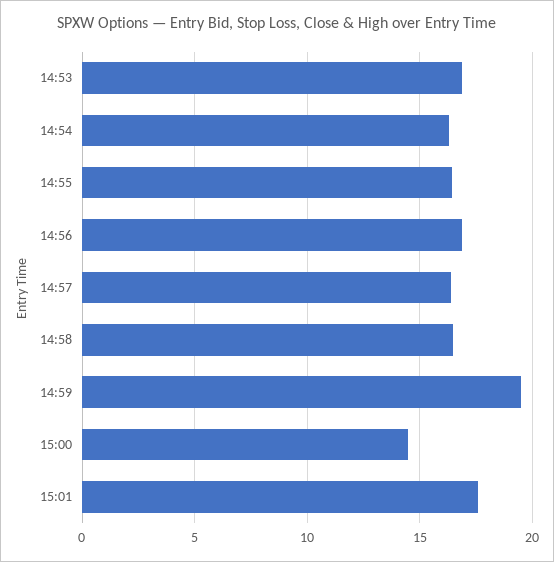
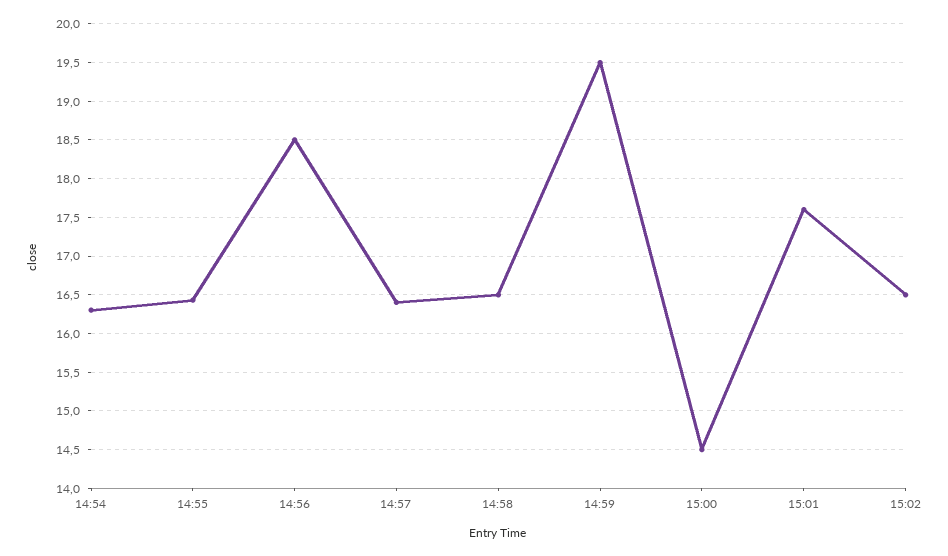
14:53: 17 -> none
14:56: 17 -> 18.5
15:02: none -> 16.5

